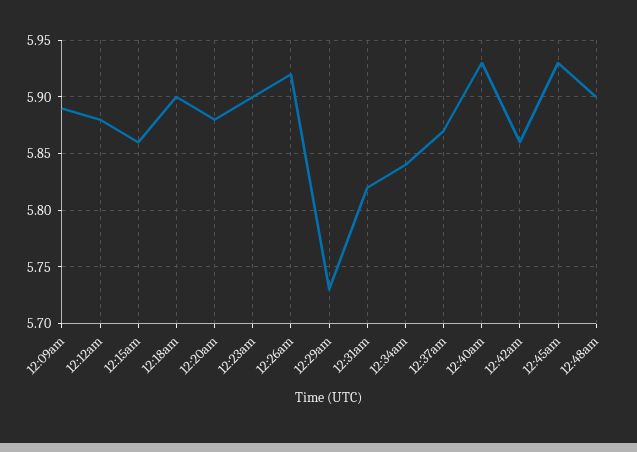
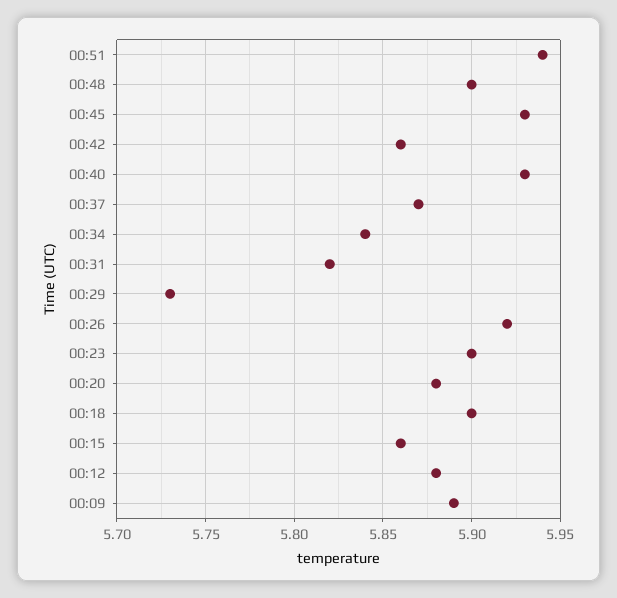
00:51: none -> 5.94

